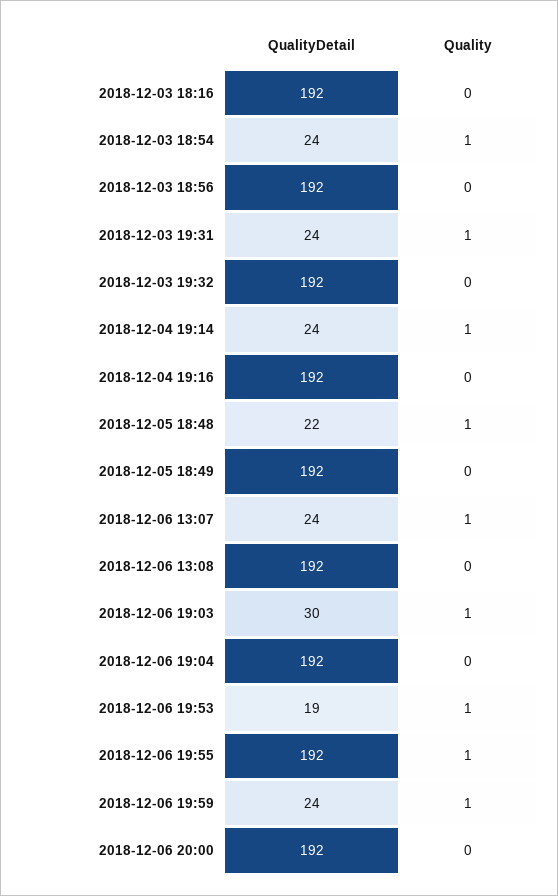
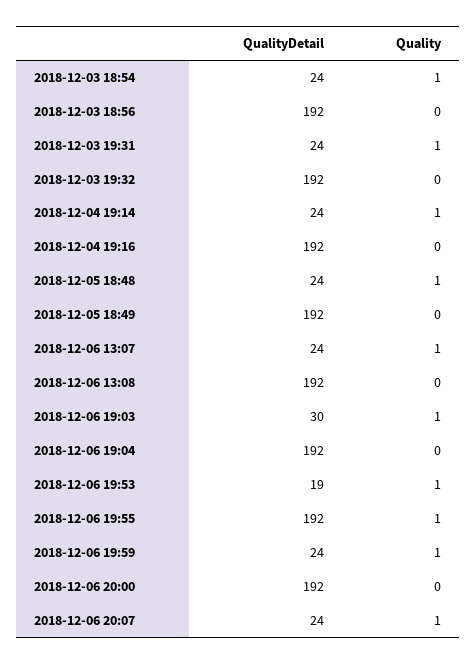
QualityDetail, 2018-12-03 18:16: 192 -> none
Quality, 2018-12-03 18:16: 0 -> none
QualityDetail, 2018-12-05 18:48: 22 -> 24
QualityDetail, 2018-12-06 20:07: none -> 24
Quality, 2018-12-06 20:07: none -> 1

